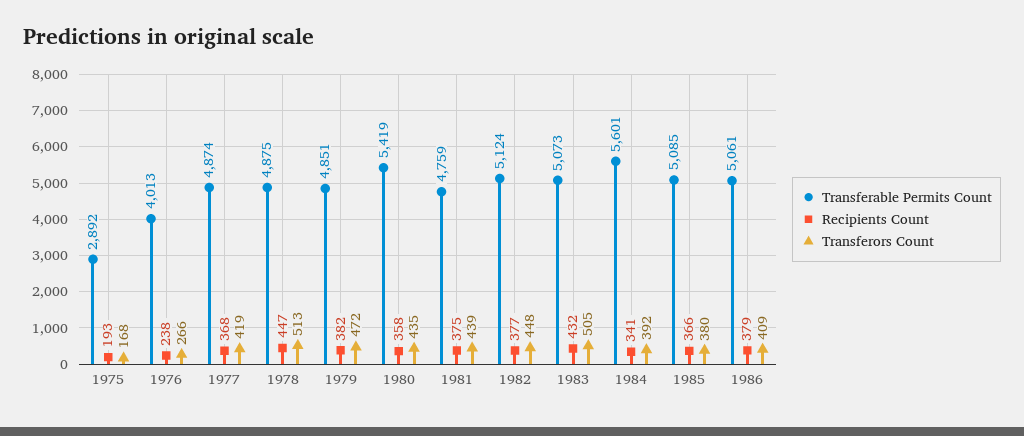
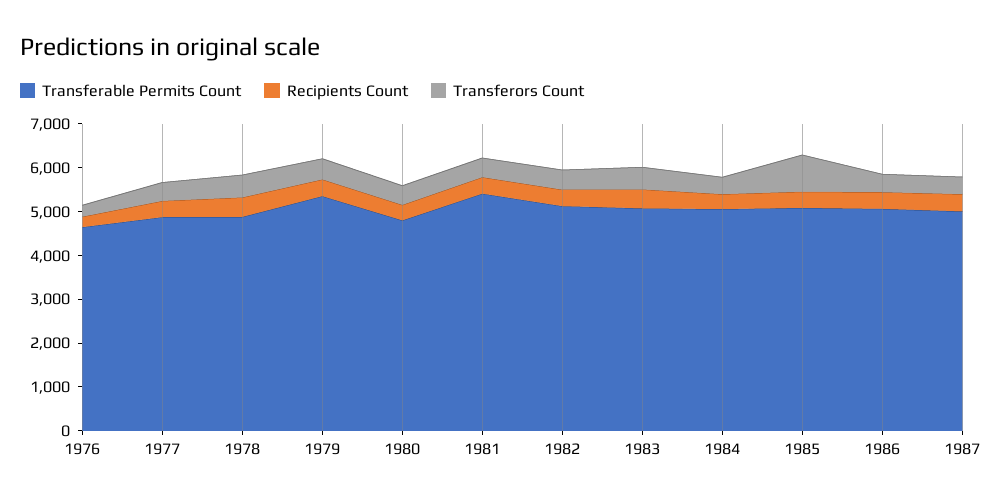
Transferable Permits Count, 1975: 2892 -> none
Recipients Count, 1975: 193 -> none
Transferors Count, 1975: 168 -> none
Transferable Permits Count, 1976: 4013 -> 4600
Transferable Permits Count, 1979: 4851 -> 5400
Transferable Permits Count, 1980: 5419 -> 4800
Transferable Permits Count, 1981: 4759 -> 5400
Transferable Permits Count, 1984: 5601 -> 5000
Transferors Count, 1985: 380 -> 800
Transferable Permits Count, 1987: none -> 5000
Recipients Count, 1987: none -> 400
Transferors Count, 1987: none -> 400

